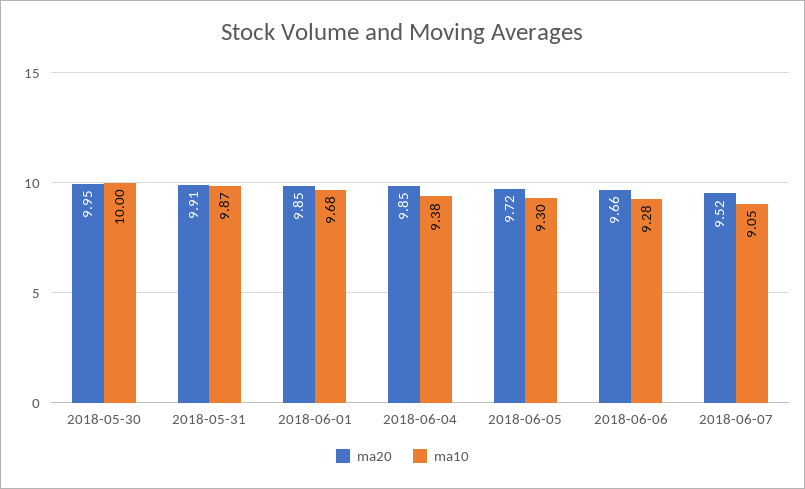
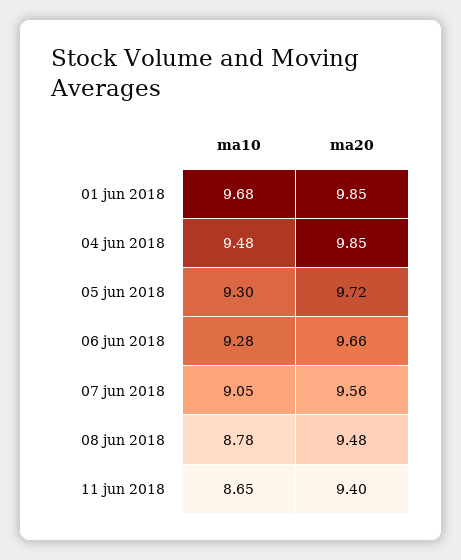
ma20, 2018-05-30: 9.95 -> none
ma10, 2018-05-30: 10 -> none
ma20, 2018-05-31: 9.91 -> none
ma10, 2018-05-31: 9.87 -> none
ma10, 2018-06-04: 9.38 -> 9.48
ma20, 2018-06-07: 9.52 -> 9.56
ma10, 08 jun 2018: none -> 8.78
ma20, 08 jun 2018: none -> 9.48
ma10, 11 jun 2018: none -> 8.65
ma20, 11 jun 2018: none -> 9.4

